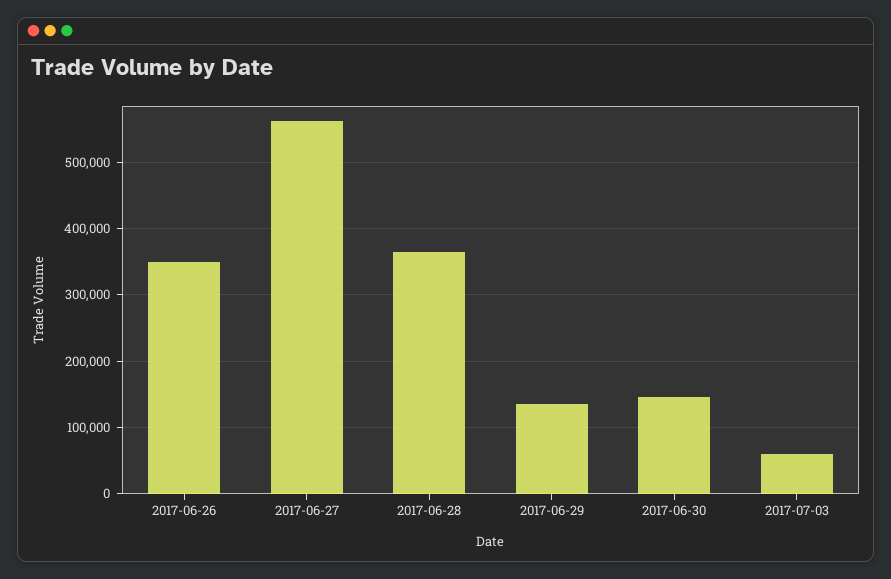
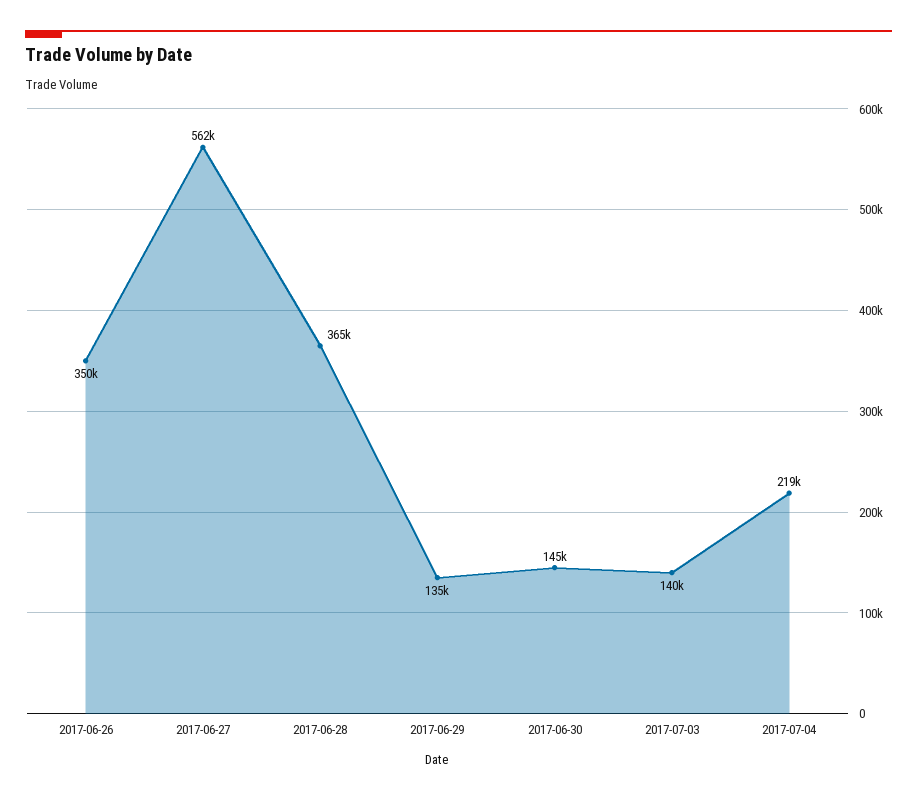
2017-07-03: 60000 -> 140000
2017-07-04: none -> 219000

